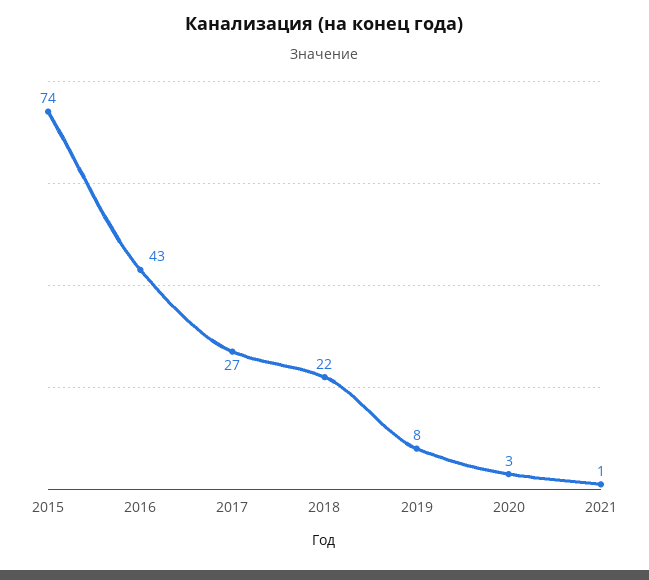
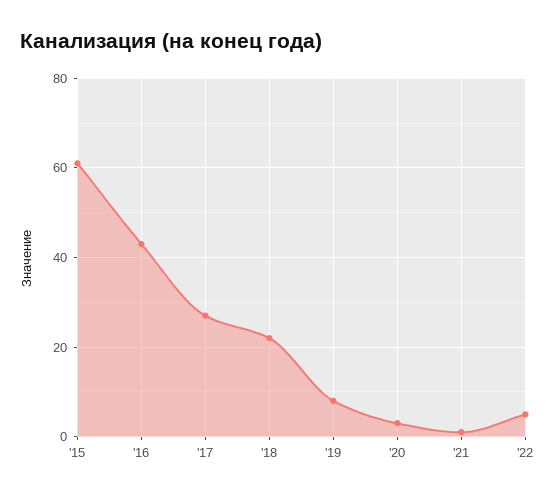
2015: 74 -> 60
'22: none -> 5

